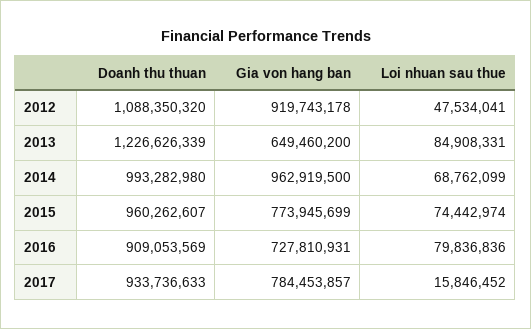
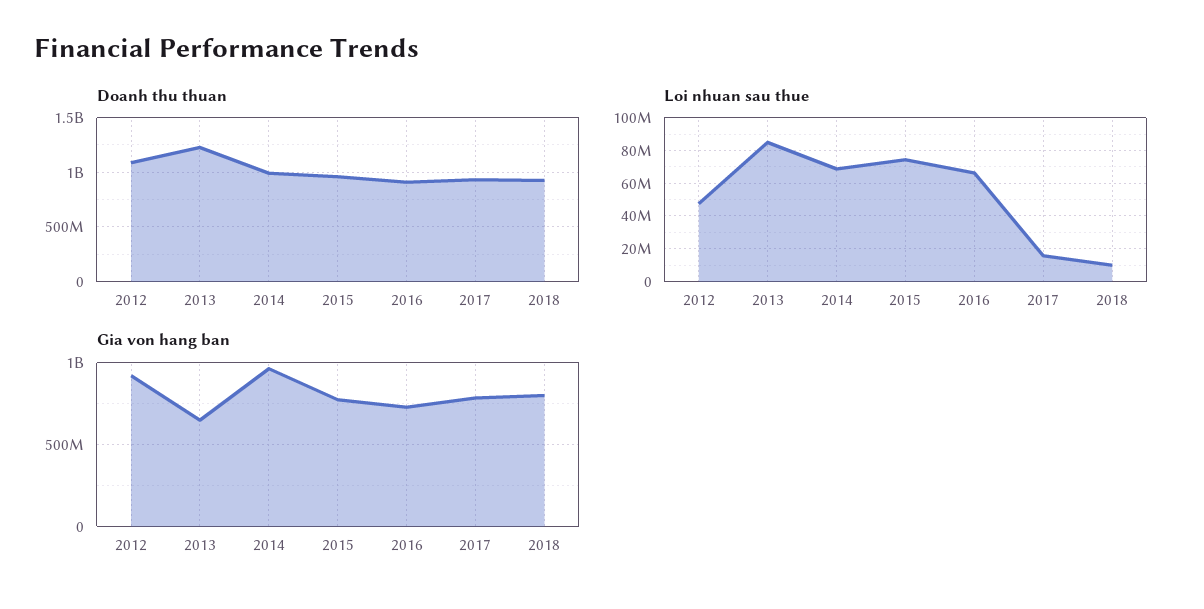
Loi nhuan sau thue, 2016: 79836836 -> 65000000
Doanh thu thuan, 2018: none -> 900000000
Loi nhuan sau thue, 2018: none -> 10000000
Gia von hang ban, 2018: none -> 800000000

